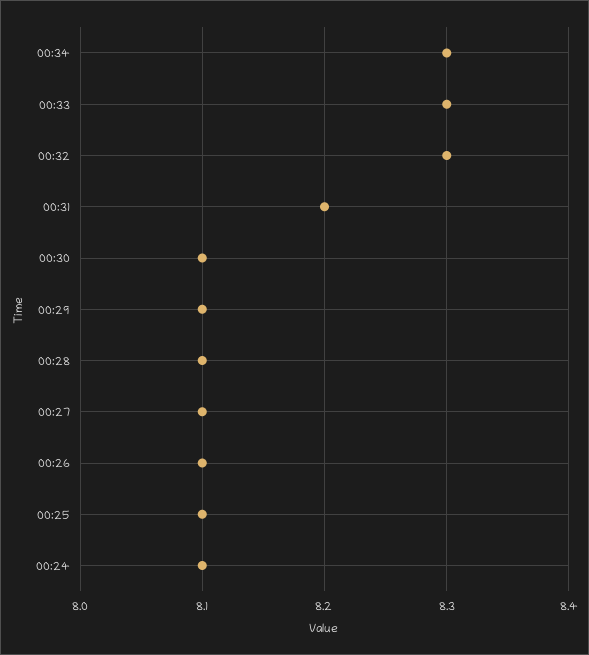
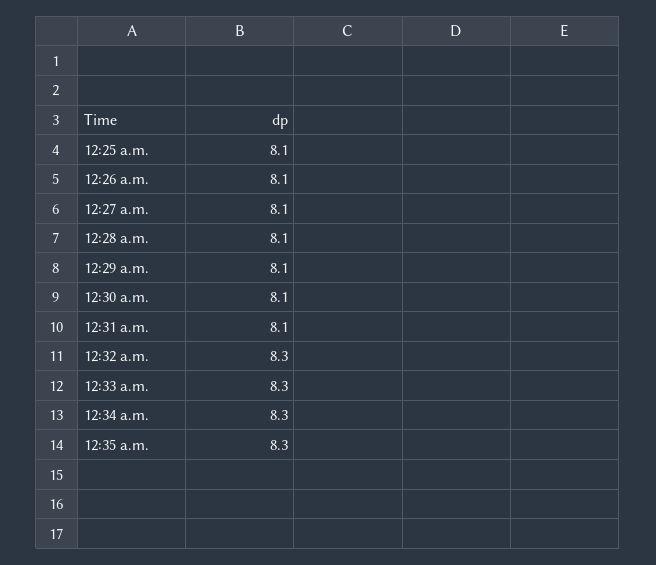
00:31: 8.2 -> 8.1
00:24: 8.1 -> none
12:35 a.m.: none -> 8.3

